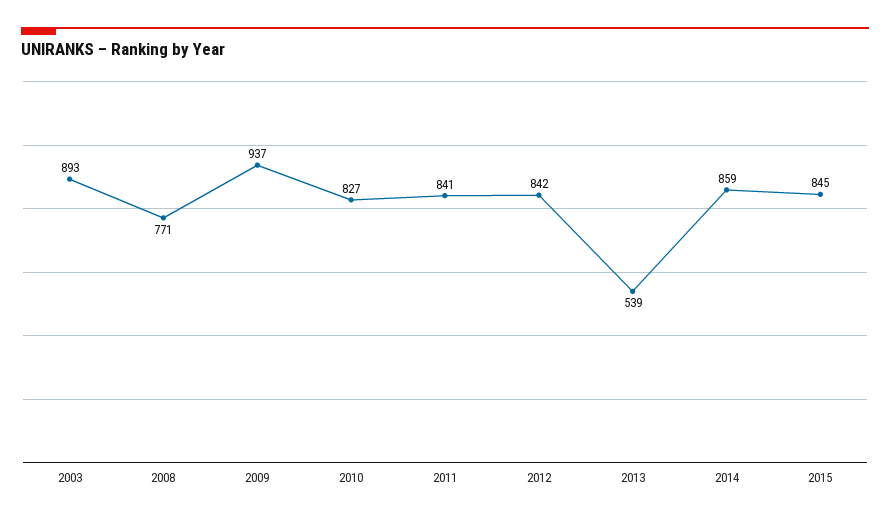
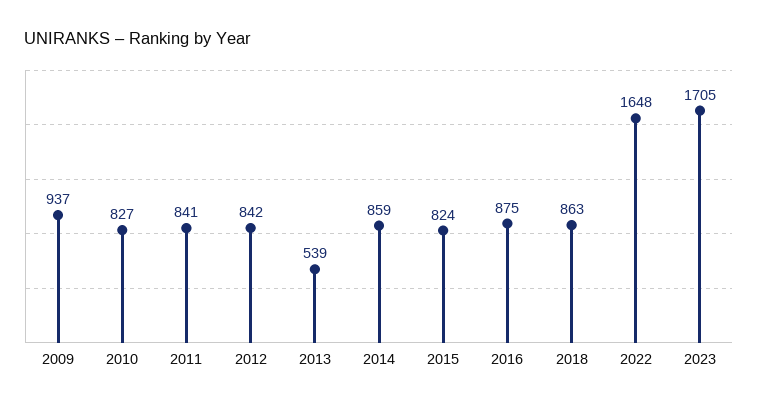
2003: 893 -> none
2008: 771 -> none
2015: 845 -> 824
2016: none -> 875
2018: none -> 863
2022: none -> 1648
2023: none -> 1705

